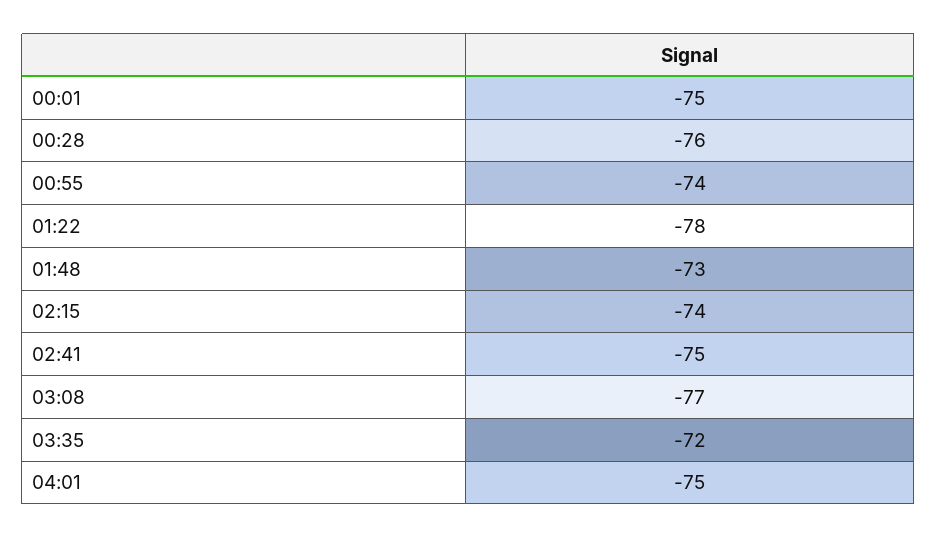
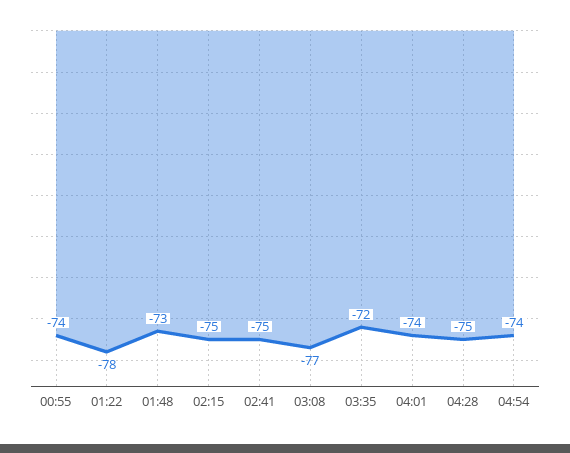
00:01: -75 -> none
00:28: -76 -> none
02:15: -74 -> -75
04:01: -75 -> -74
04:28: none -> -75
04:54: none -> -74

